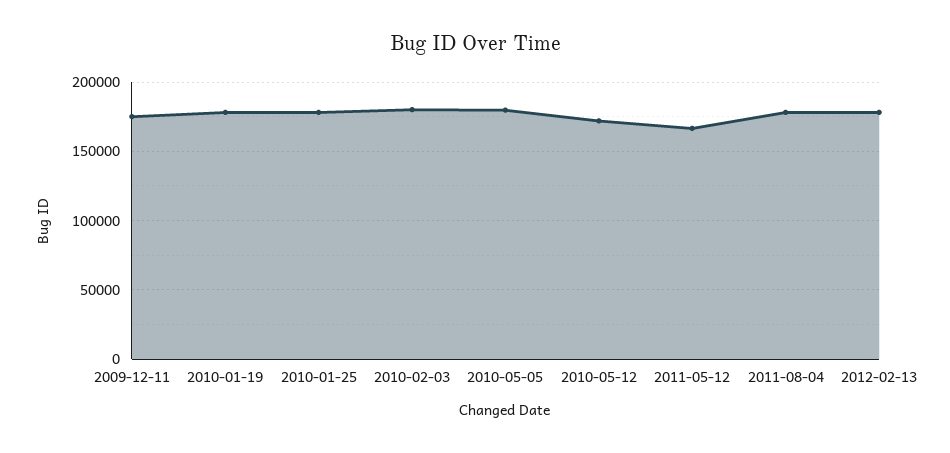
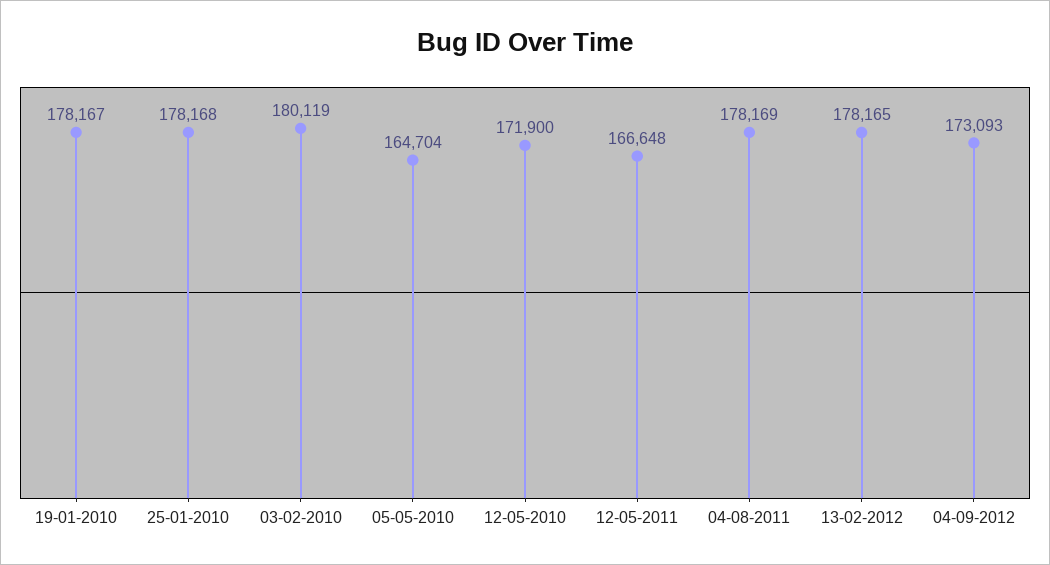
2009-12-11: 175000 -> none
2010-05-05: 180000 -> 164704
04-09-2012: none -> 173093

